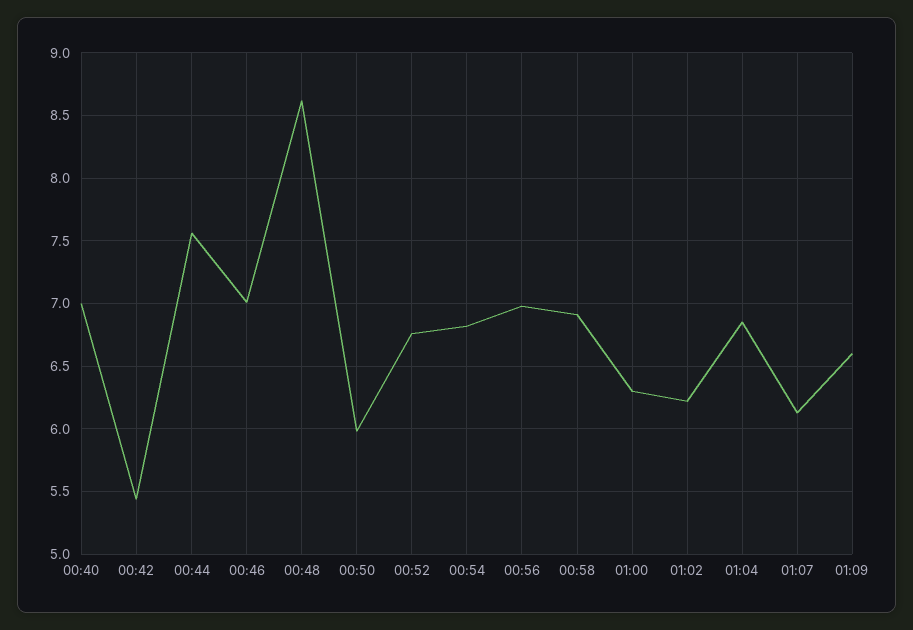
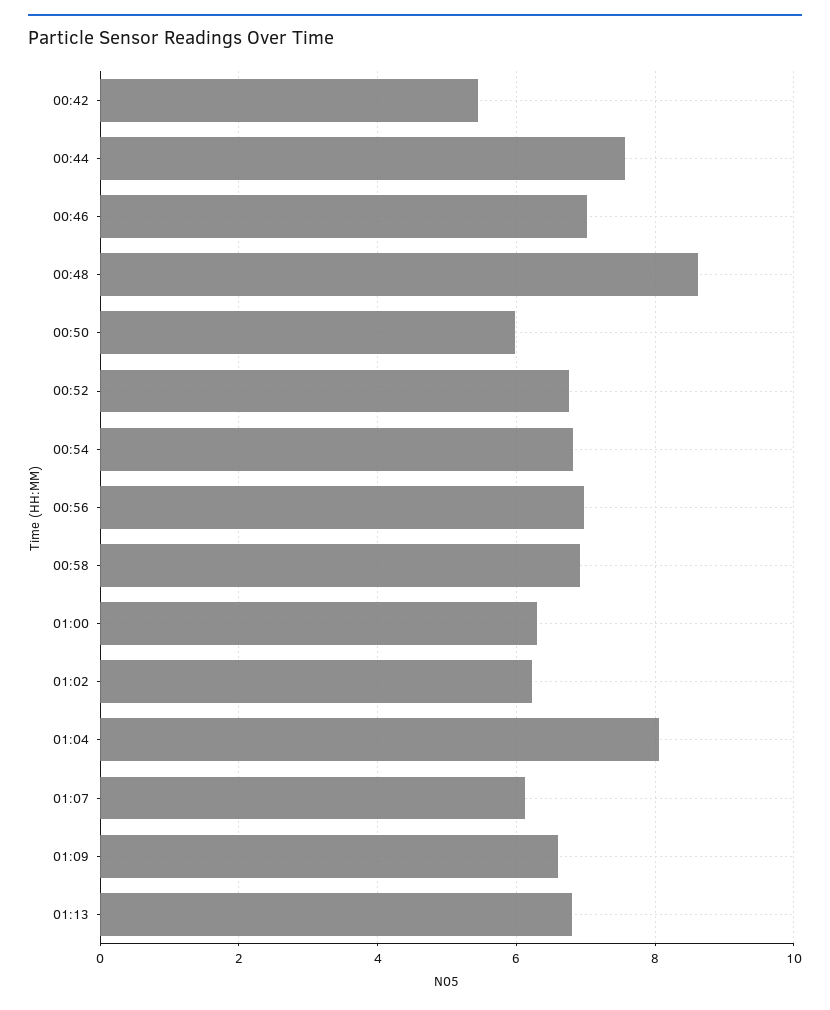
00:40: 7 -> none
01:04: 6.85 -> 8
01:13: none -> 6.8

